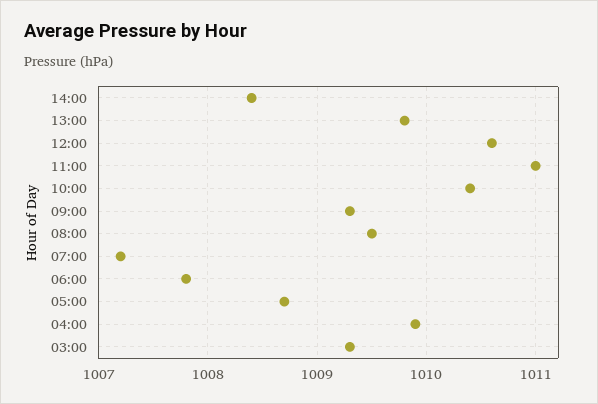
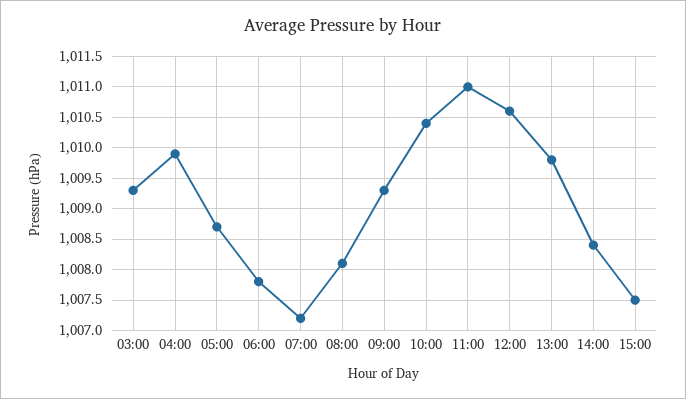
08:00: 1009.5 -> 1008.1
15:00: none -> 1007.5

